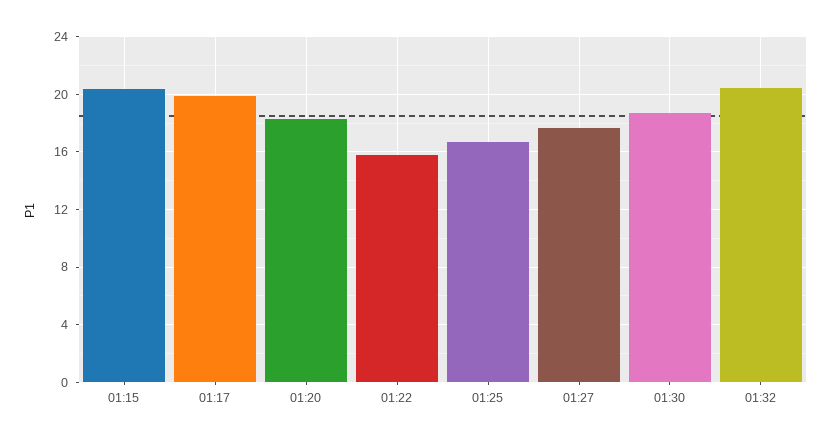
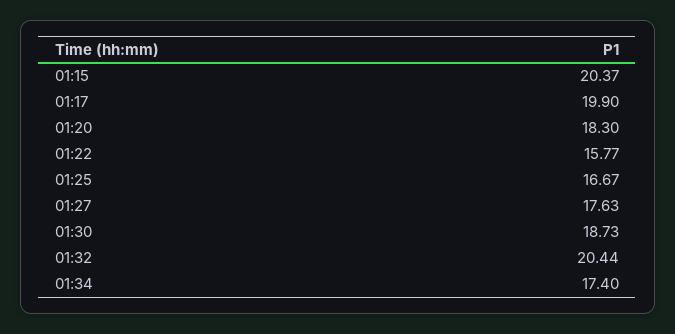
01:34: none -> 17.4

